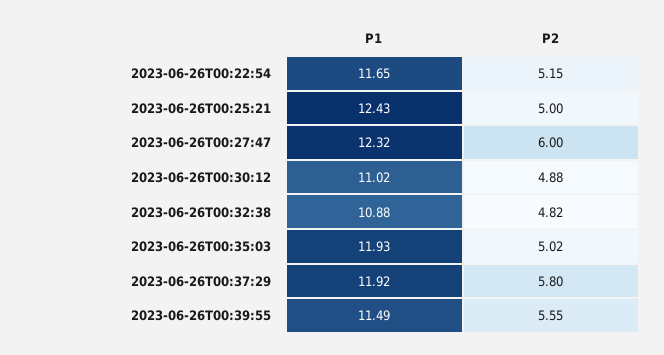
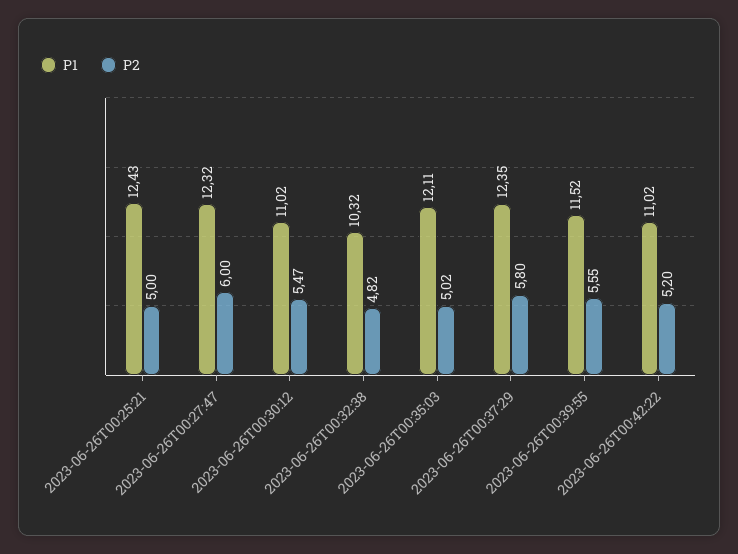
P1, 2023-06-26T00:22:54: 11.65 -> none
P2, 2023-06-26T00:22:54: 5.15 -> none
P2, 2023-06-26T00:30:12: 4.88 -> 5.47
P1, 2023-06-26T00:32:38: 10.88 -> 10.32
P1, 2023-06-26T00:35:03: 11.93 -> 12.11
P1, 2023-06-26T00:37:29: 11.92 -> 12.35
P1, 2023-06-26T00:39:55: 11.49 -> 11.52
P1, 2023-06-26T00:42:22: none -> 11.02
P2, 2023-06-26T00:42:22: none -> 5.2

